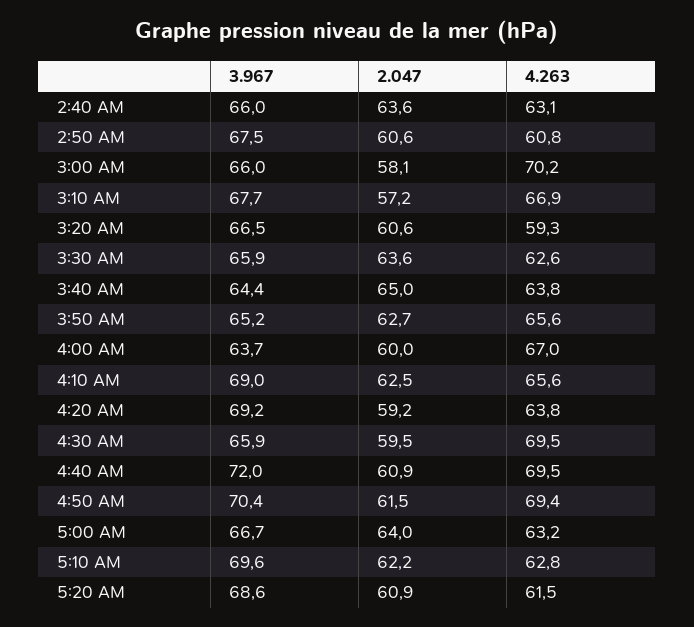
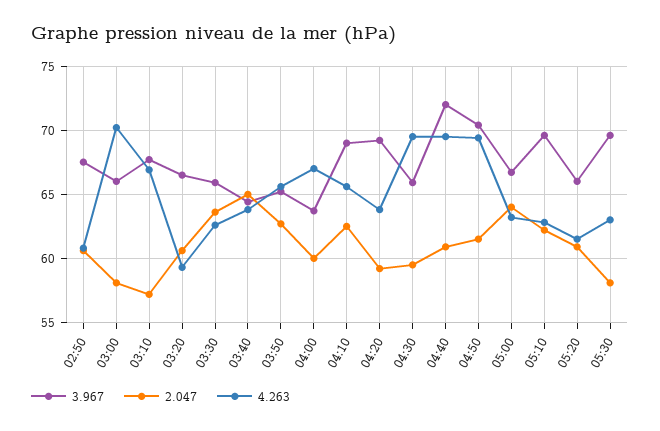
3.967, 2:40 AM: 66 -> none
2.047, 2:40 AM: 63.6 -> none
4.263, 2:40 AM: 63.1 -> none
3.967, 5:20 AM: 68.6 -> 66
3.967, 05:30: none -> 69.5
2.047, 05:30: none -> 58
4.263, 05:30: none -> 63

